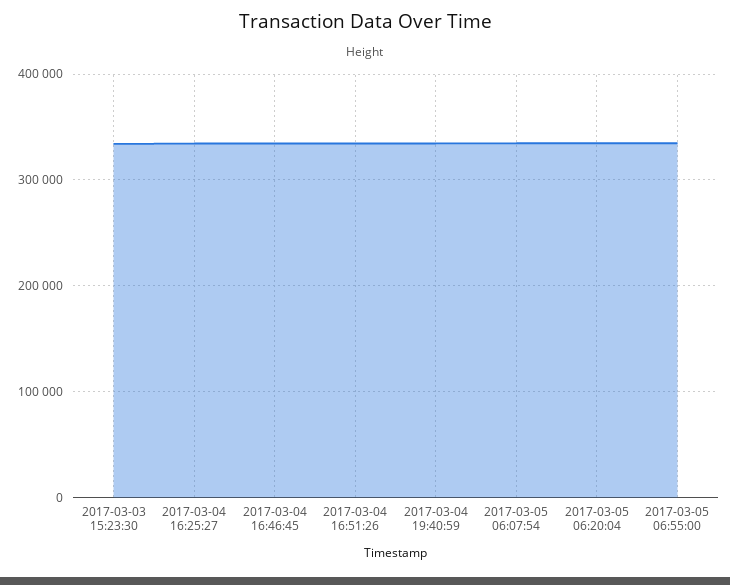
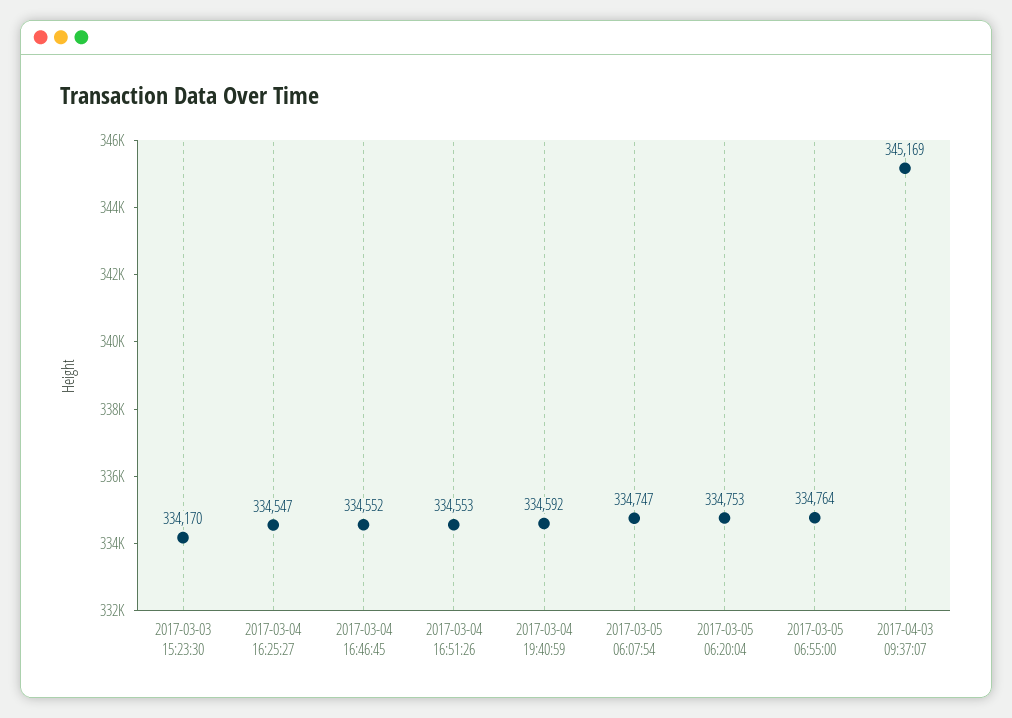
2017-04-03 09:37:07: none -> 345169

